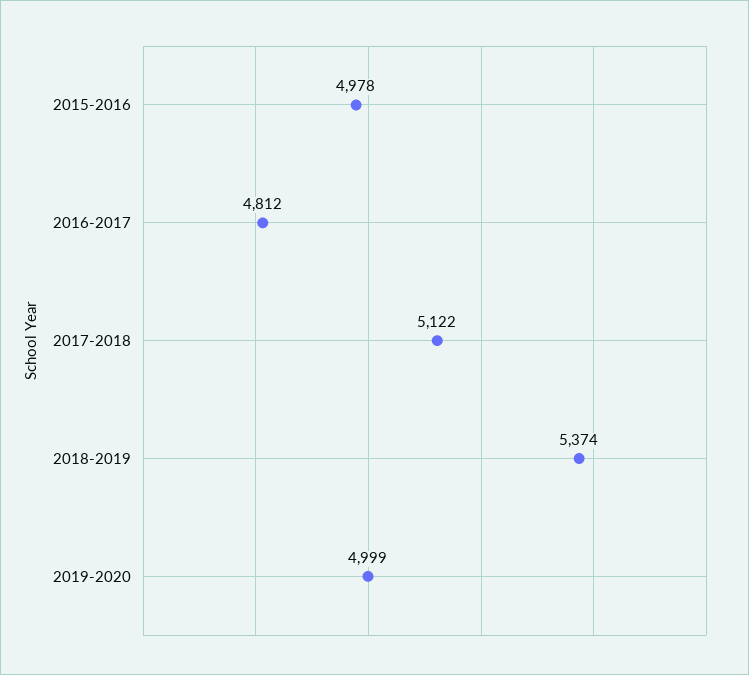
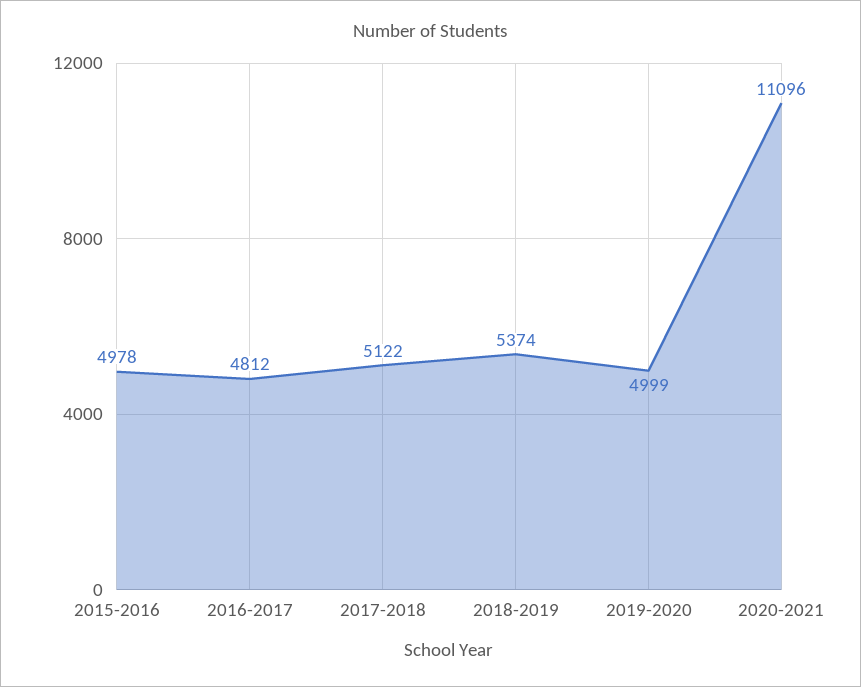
2020-2021: none -> 11096

